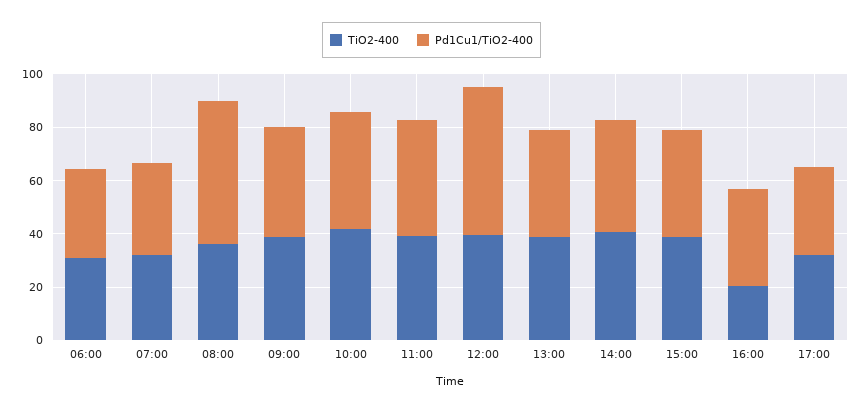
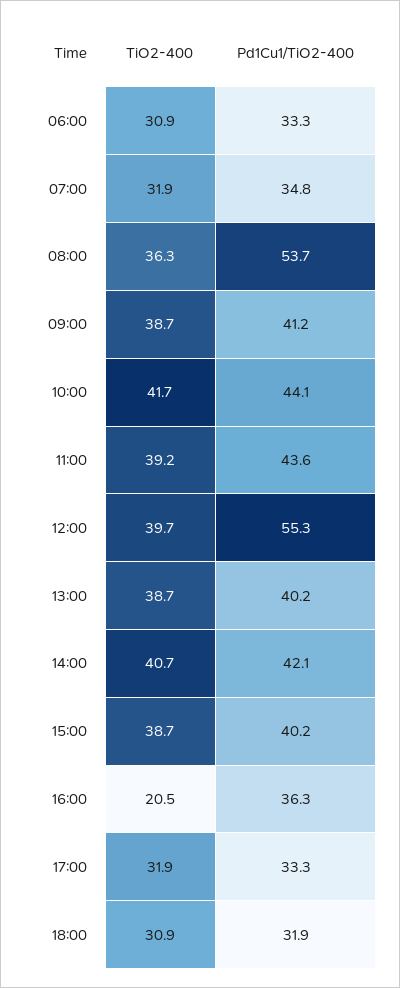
TiO2-400, 18:00: none -> 30.9
Pd1Cu1/TiO2-400, 18:00: none -> 31.9

